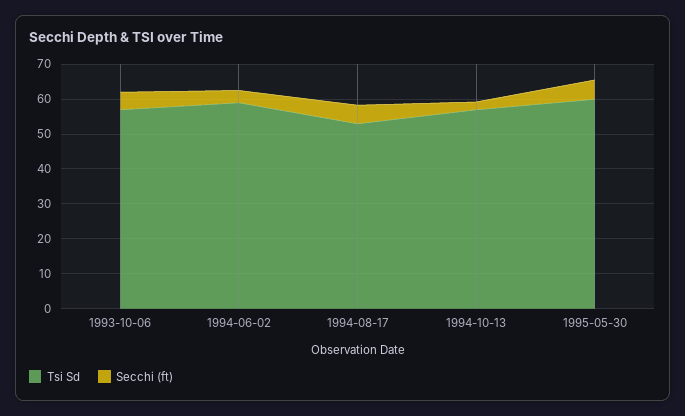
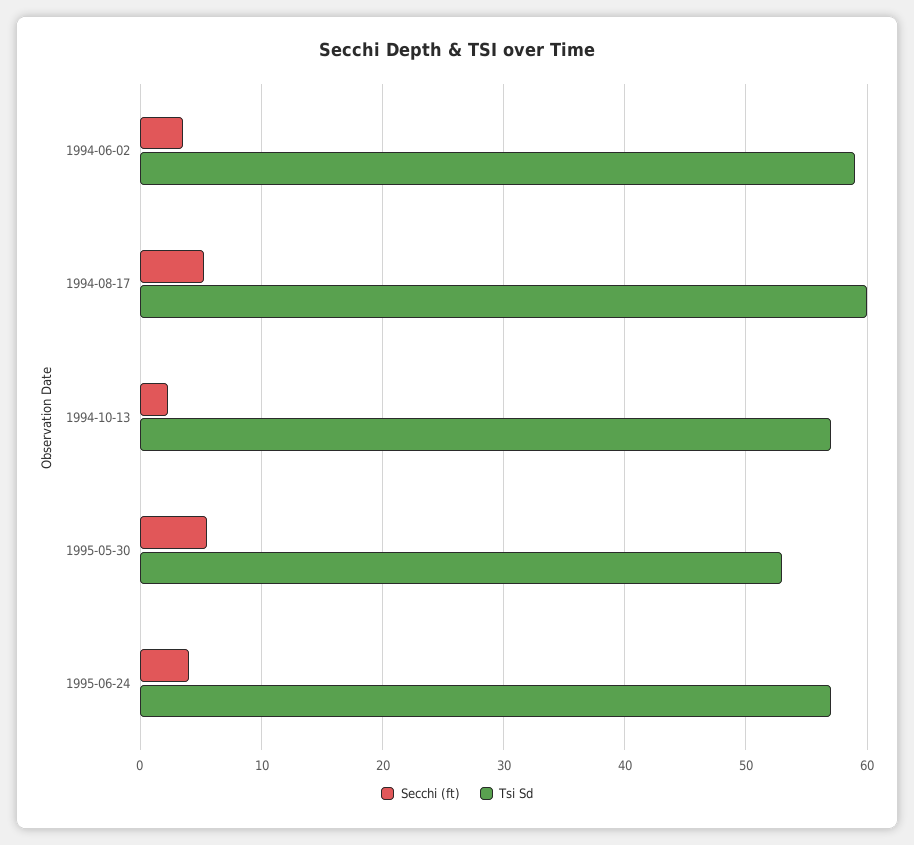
Tsi Sd, 1993-10-06: 57.5 -> none
Secchi (ft), 1993-10-06: 5 -> none
Tsi Sd, 1994-08-17: 52.5 -> 60
Tsi Sd, 1995-05-30: 60 -> 53
Secchi (ft), 1995-06-24: none -> 4
Tsi Sd, 1995-06-24: none -> 57

